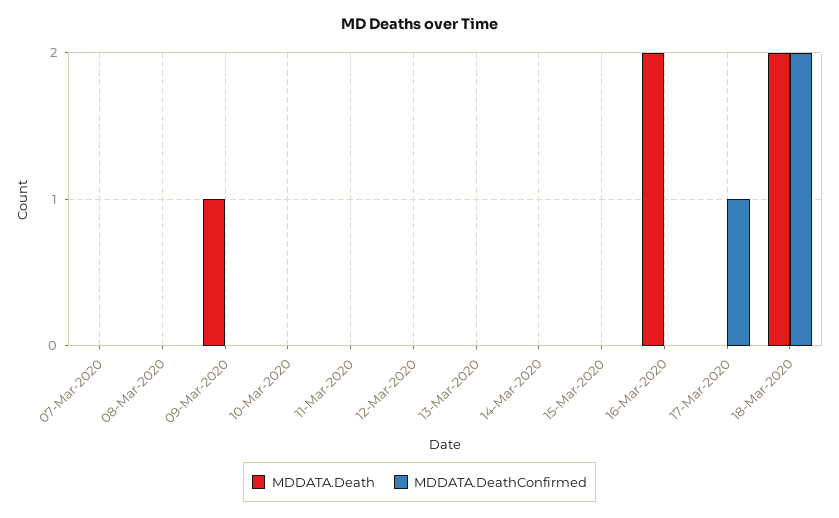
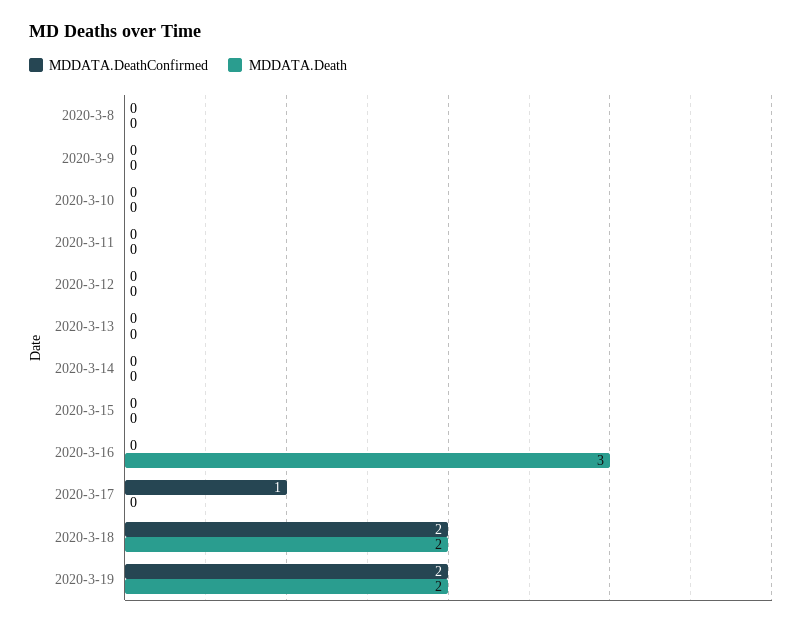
MDDATA.Death, 07-Mar-2020: 0 -> none
MDDATA.DeathConfirmed, 07-Mar-2020: 0 -> none
MDDATA.Death, 09-Mar-2020: 1 -> 0
MDDATA.Death, 16-Mar-2020: 2 -> 3
MDDATA.DeathConfirmed, 2020-3-19: none -> 2
MDDATA.Death, 2020-3-19: none -> 2

